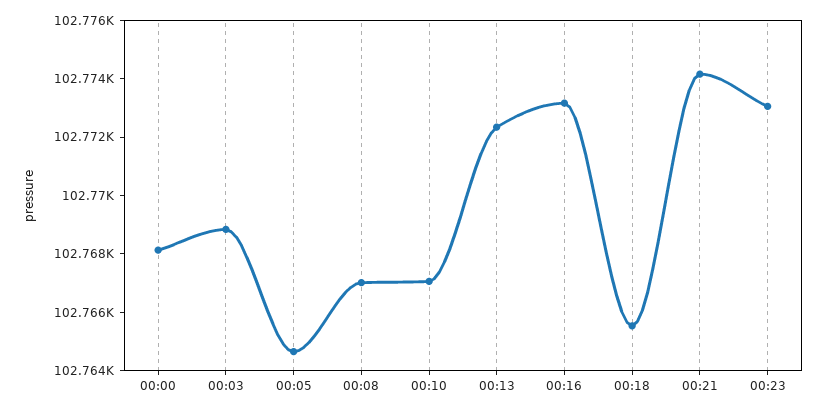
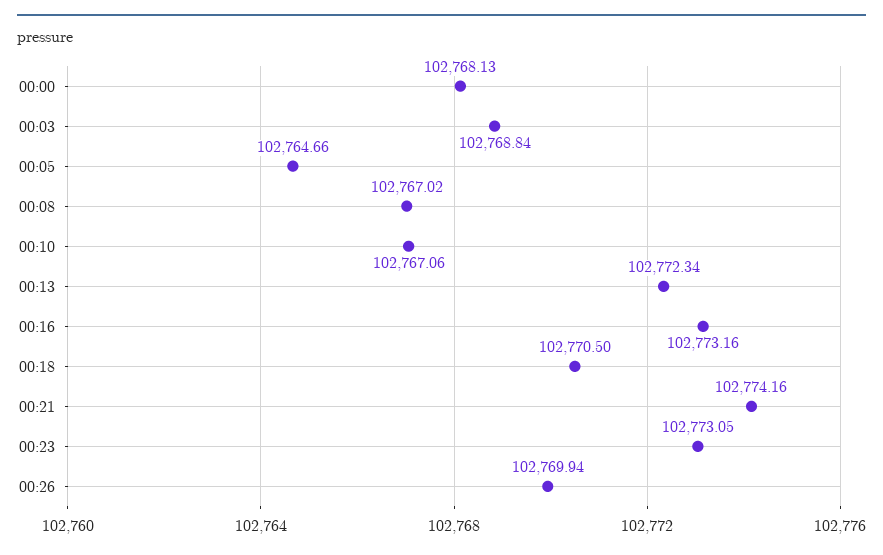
00:18: 102765.5 -> 102770.5
00:26: none -> 102769.94

